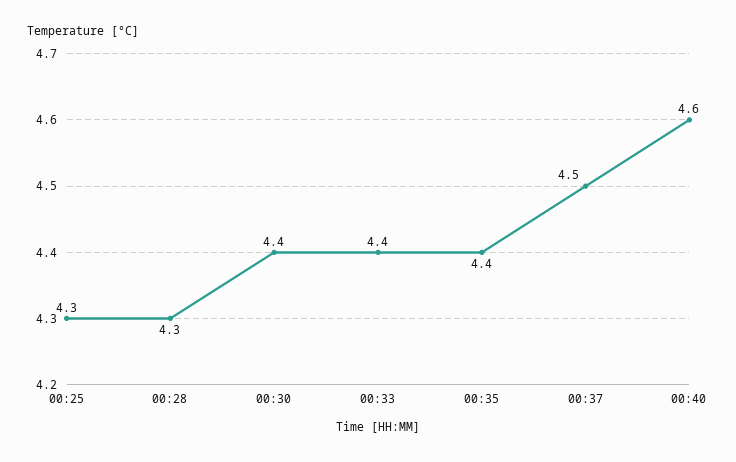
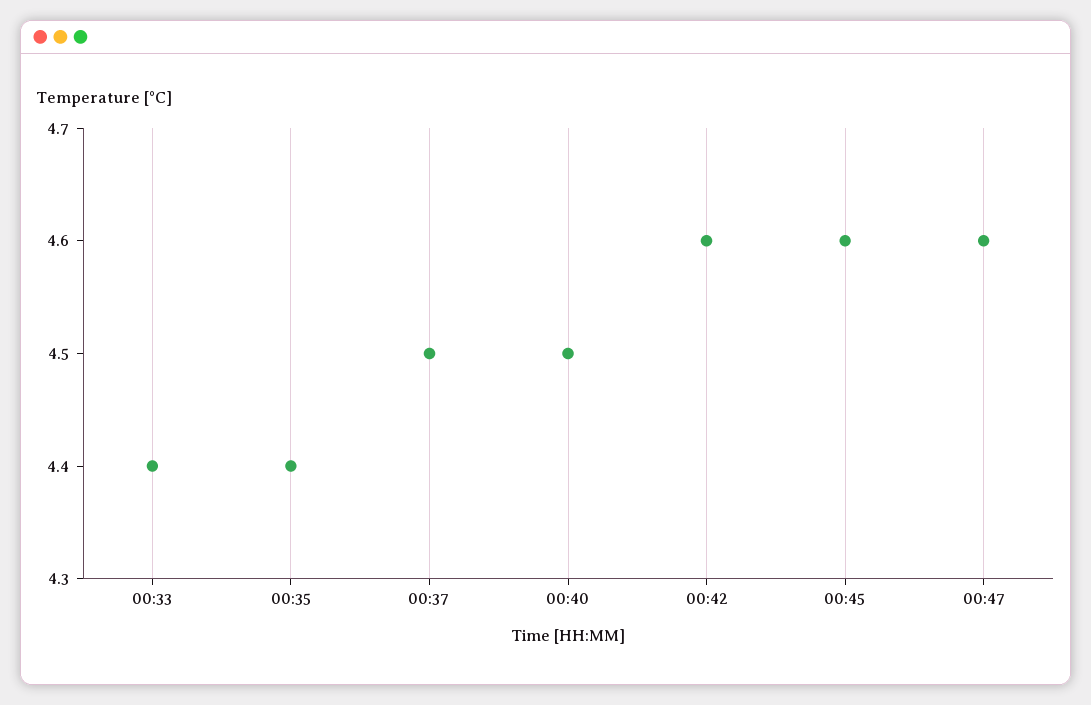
00:25: 4.3 -> none
00:28: 4.3 -> none
00:30: 4.4 -> none
00:40: 4.6 -> 4.5
00:42: none -> 4.6
00:45: none -> 4.6
00:47: none -> 4.6

